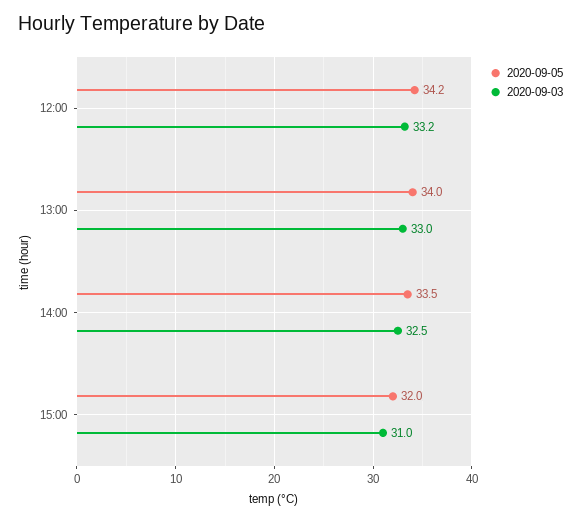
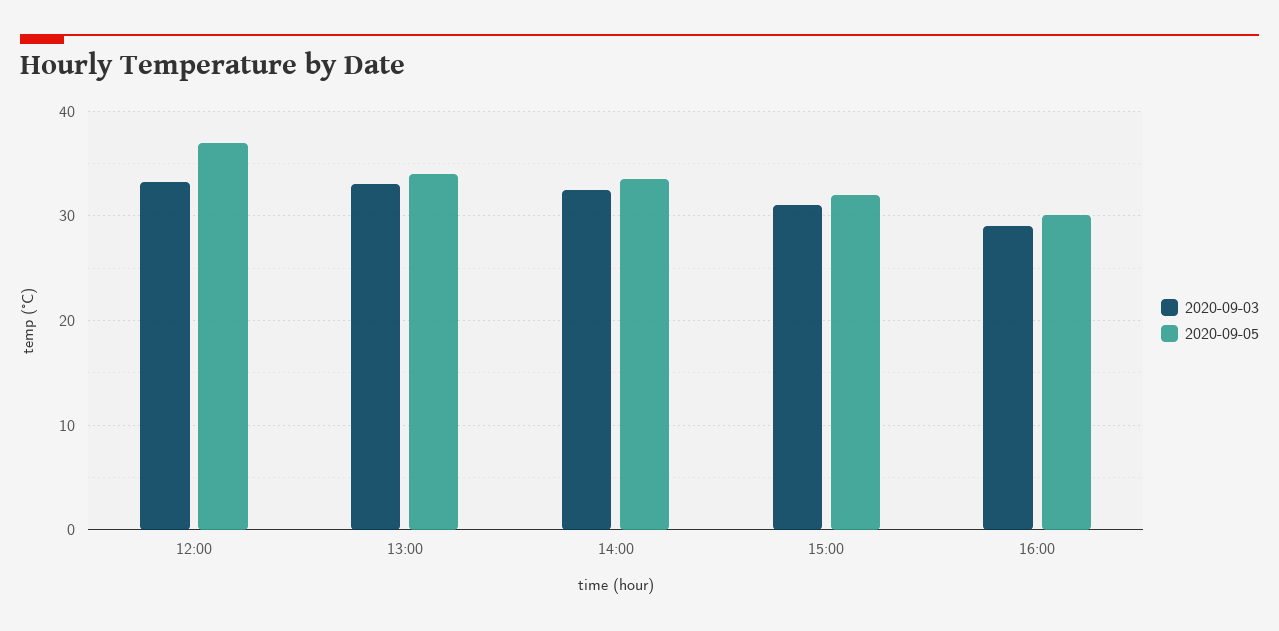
2020-09-05, 12:00: 34.2 -> 37
2020-09-03, 16:00: none -> 29
2020-09-05, 16:00: none -> 30

